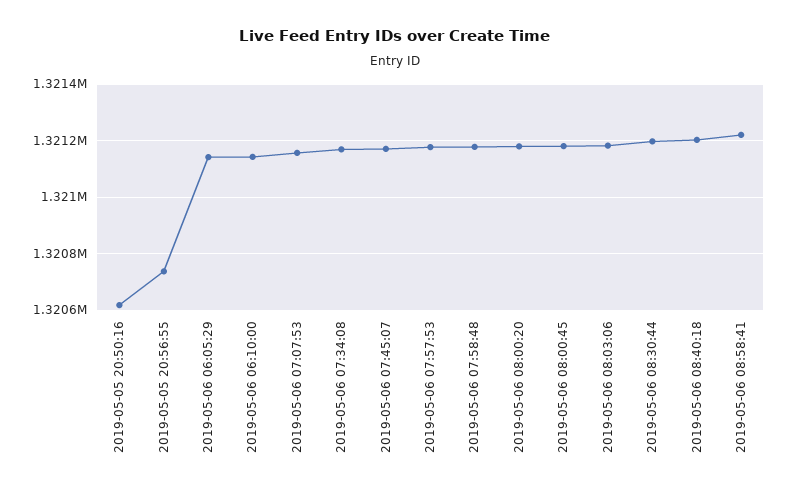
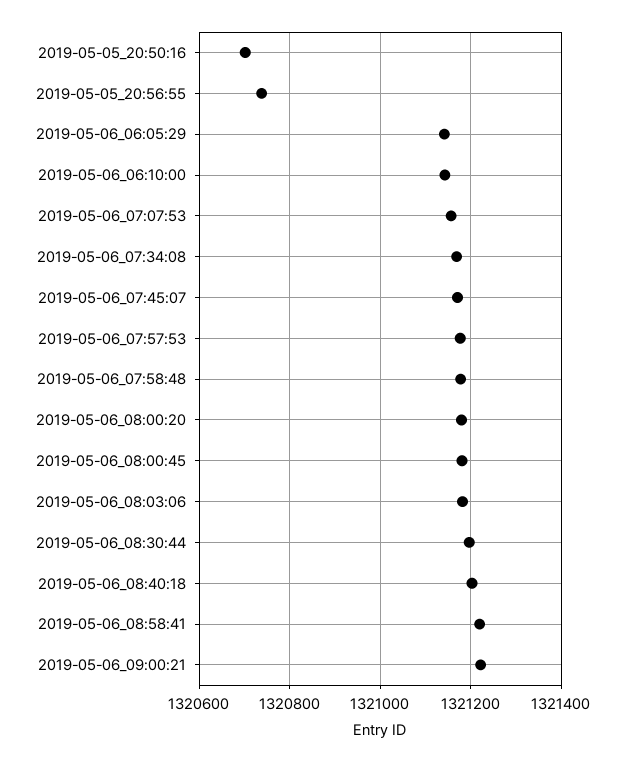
2019-05-05 20:50:16: 1320625 -> 1320700
2019-05-06_09:00:21: none -> 1321220

